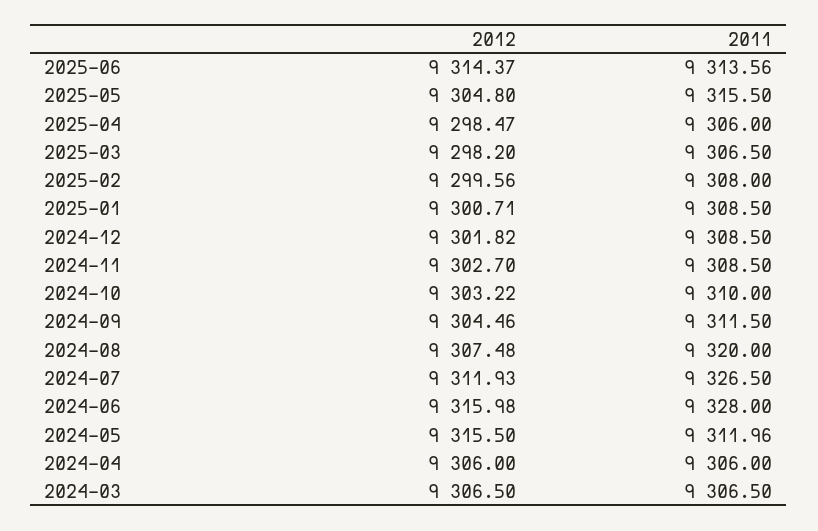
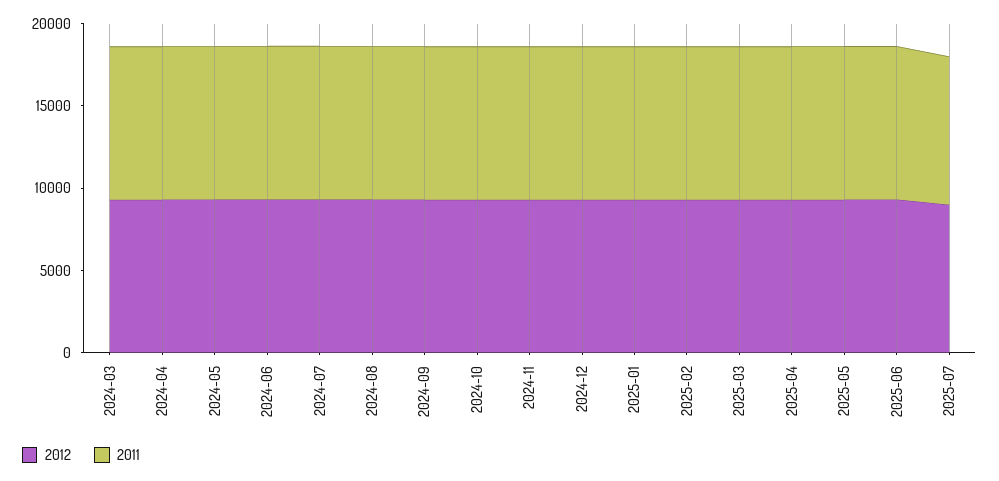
2012, 2025-07: none -> 9000
2011, 2025-07: none -> 9000

